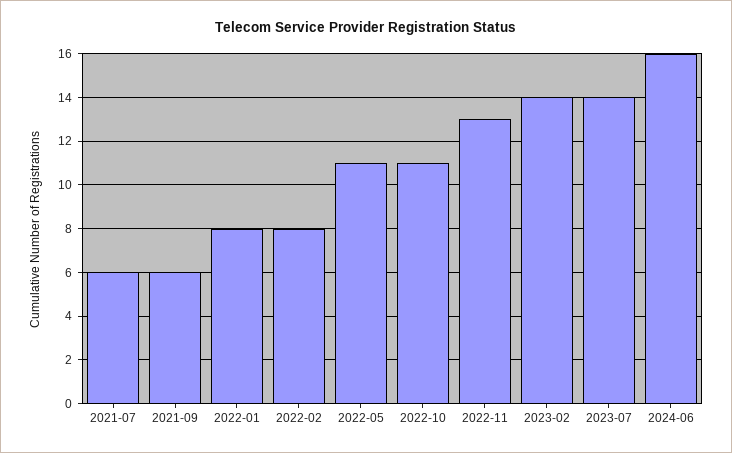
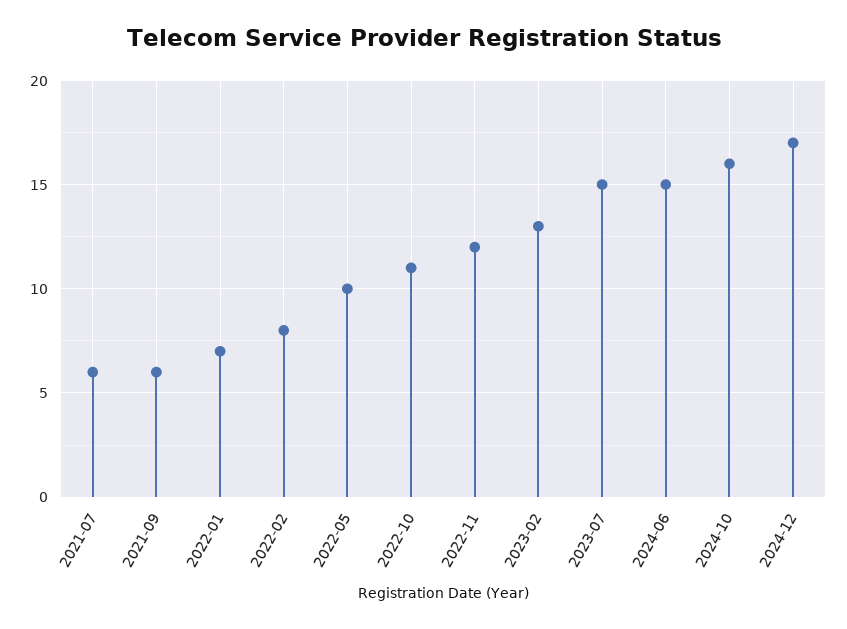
2022-01: 8 -> 7
2022-05: 11 -> 10
2022-11: 13 -> 12
2023-02: 14 -> 13
2023-07: 14 -> 15
2024-06: 16 -> 15
2024-10: none -> 16
2024-12: none -> 17

